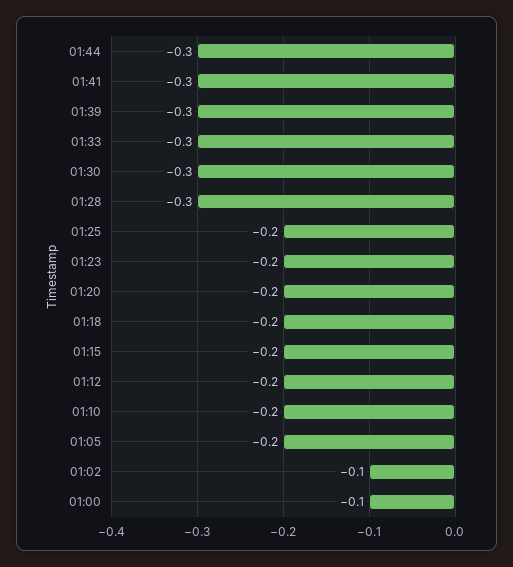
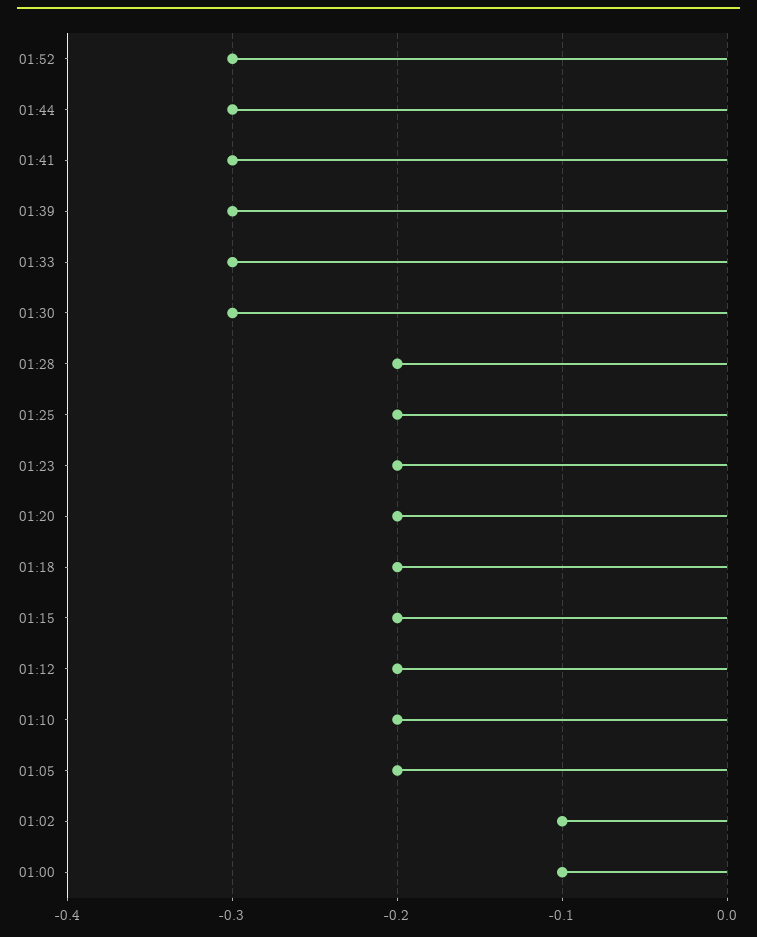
01:28: -0.3 -> -0.2
01:52: none -> -0.3

